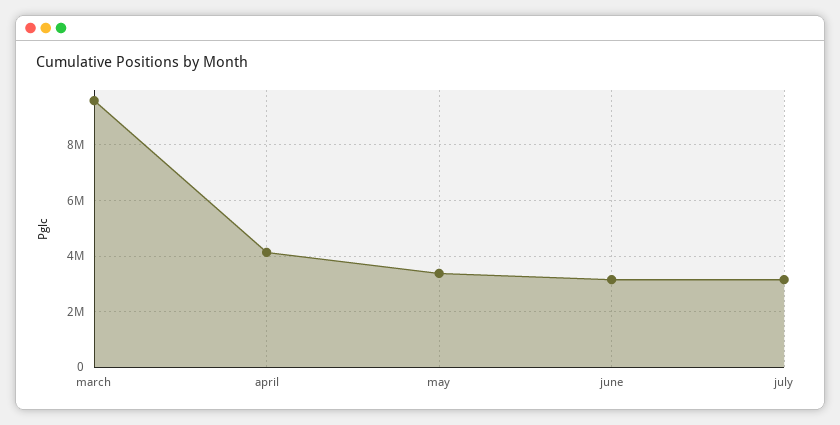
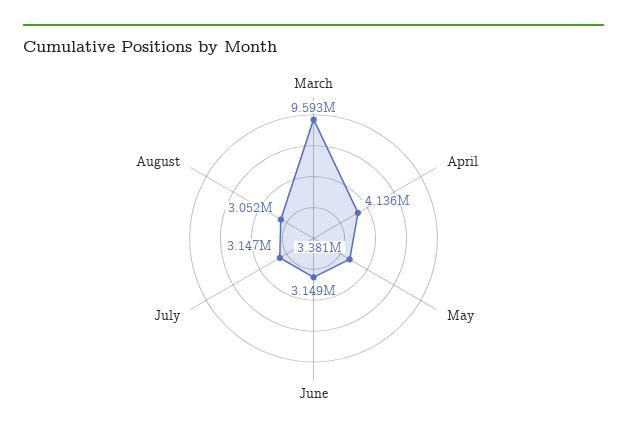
August: none -> 3052000

